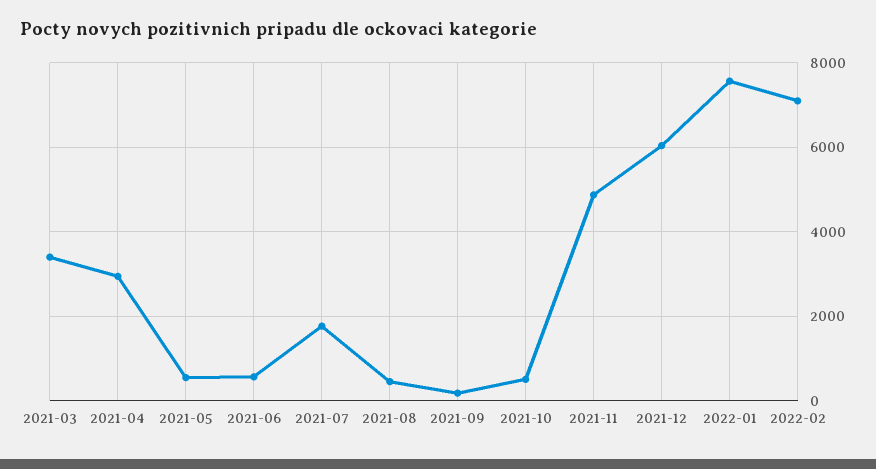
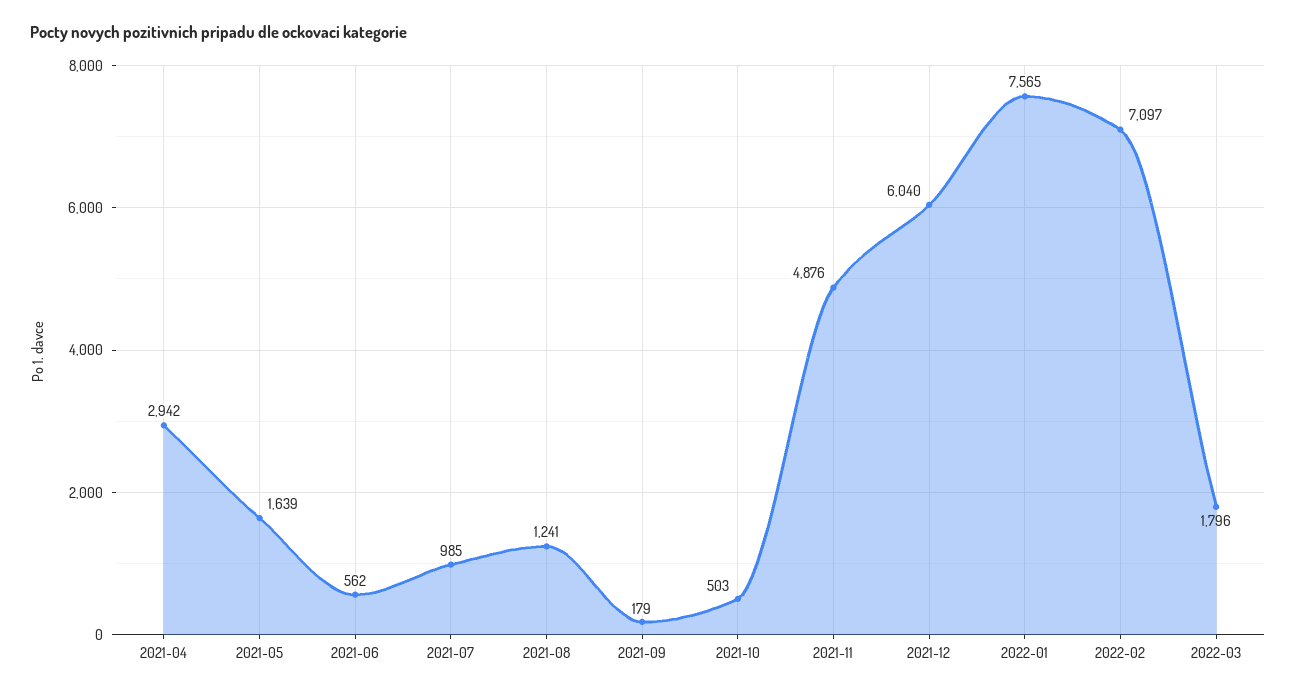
2021-03: 3400 -> none
2021-05: 600 -> 1639
2021-07: 1800 -> 985
2021-08: 400 -> 1241
2022-03: none -> 1796

